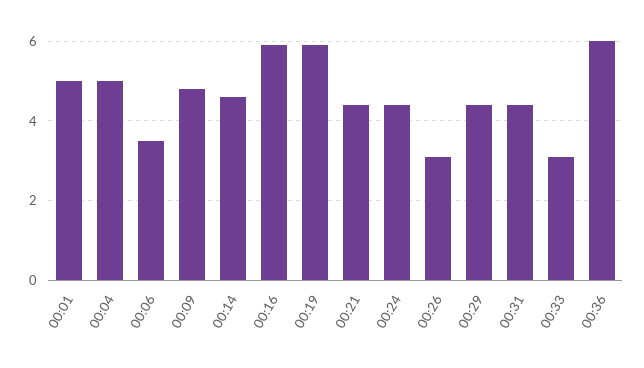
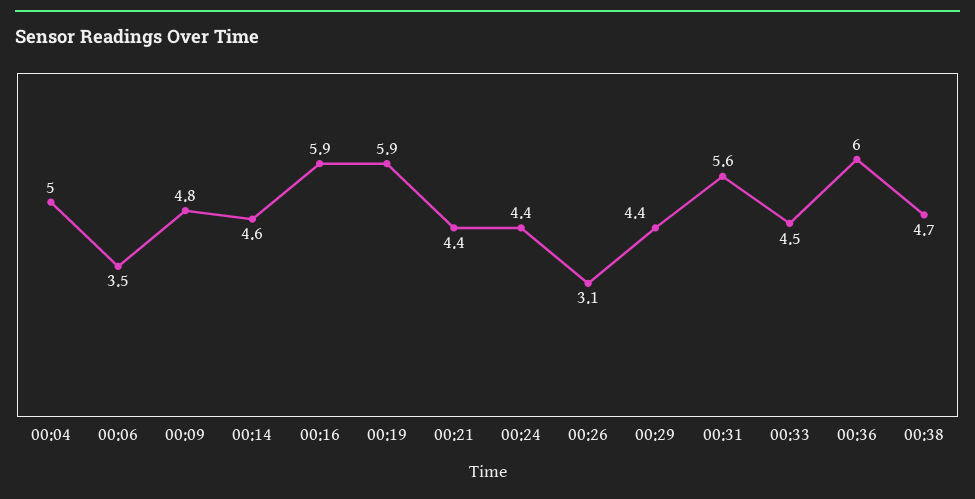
00:01: 5 -> none
00:31: 4.5 -> 5.6
00:33: 3 -> 4.5
00:38: none -> 4.7

